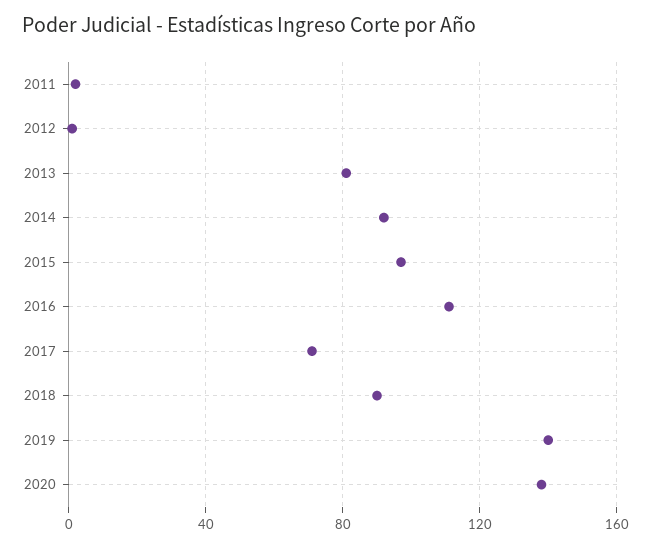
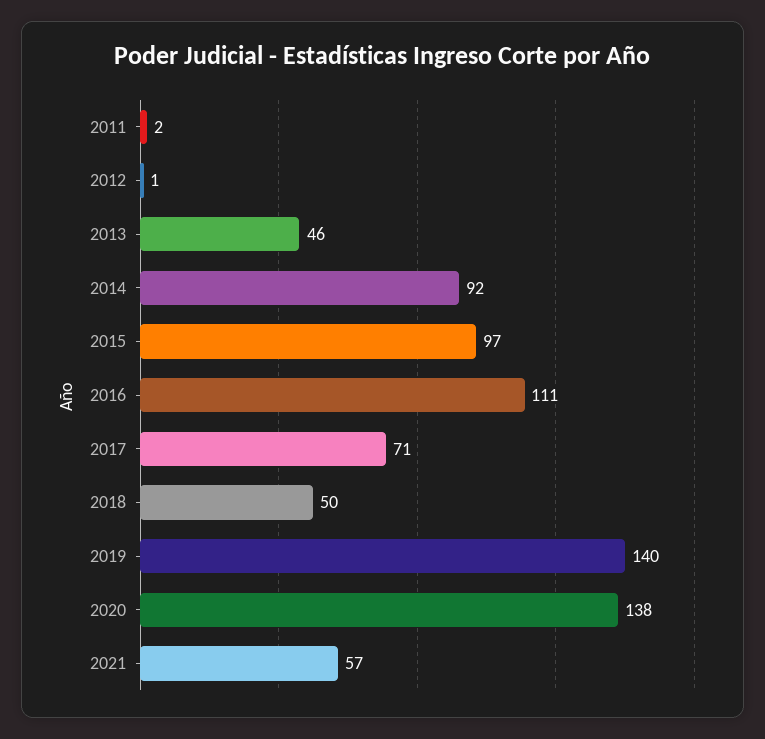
2013: 80 -> 46
2018: 90 -> 50
2021: none -> 57

